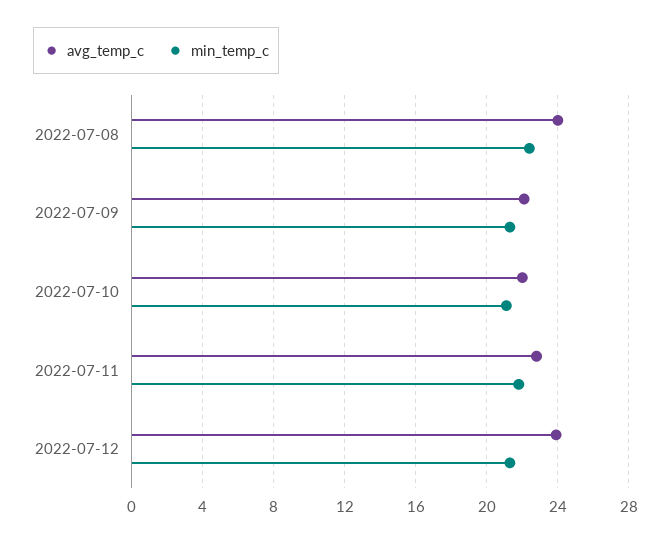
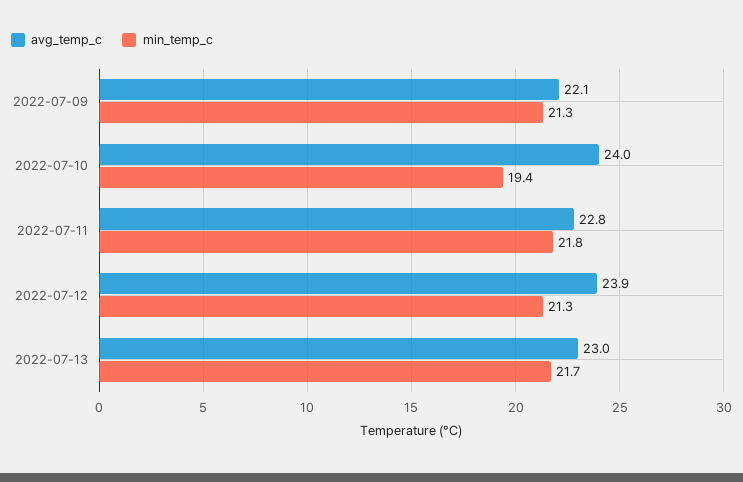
avg_temp_c, 2022-07-08: 24 -> none
min_temp_c, 2022-07-08: 22.5 -> none
avg_temp_c, 2022-07-10: 22 -> 24
min_temp_c, 2022-07-10: 21 -> 19.4
avg_temp_c, 2022-07-13: none -> 23
min_temp_c, 2022-07-13: none -> 21.7

